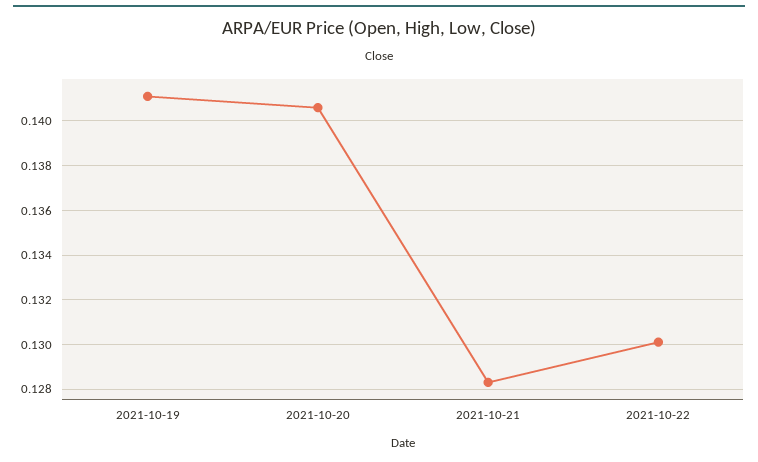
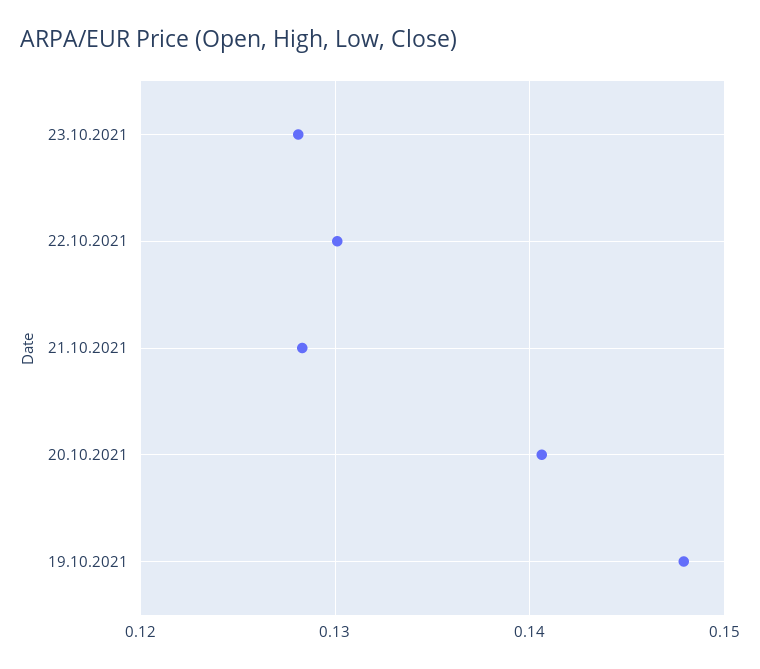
2021-10-19: 0.141 -> 0.148
23.10.2021: none -> 0.128

